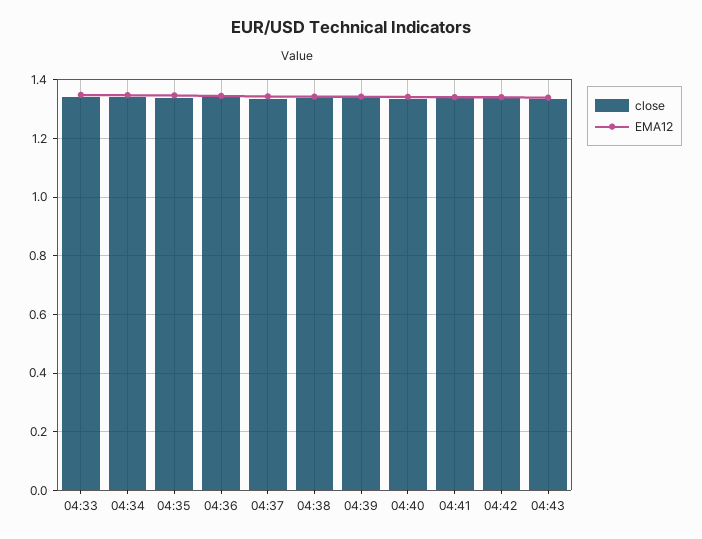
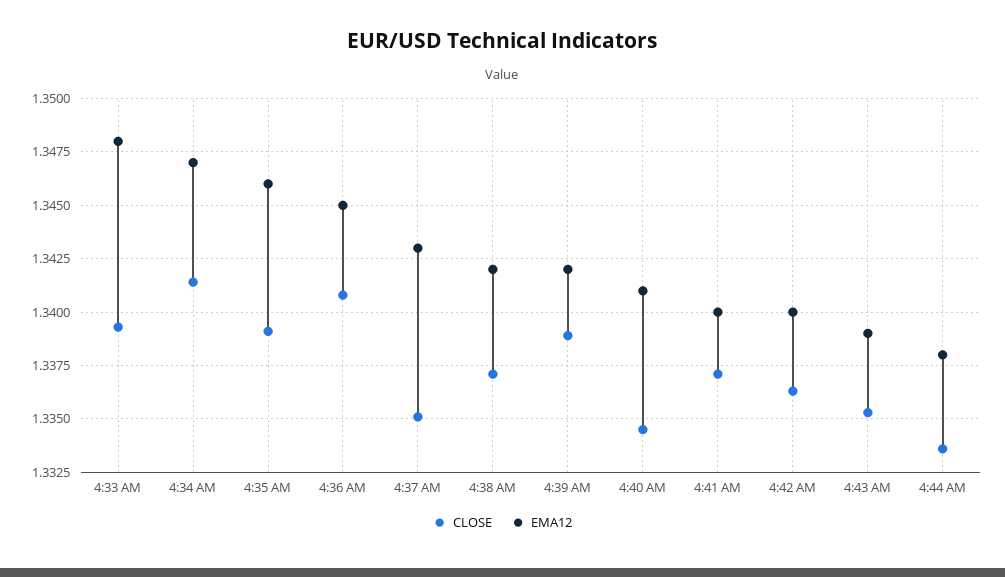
close, 4:44 AM: none -> 1.3335
EMA12, 4:44 AM: none -> 1.338

